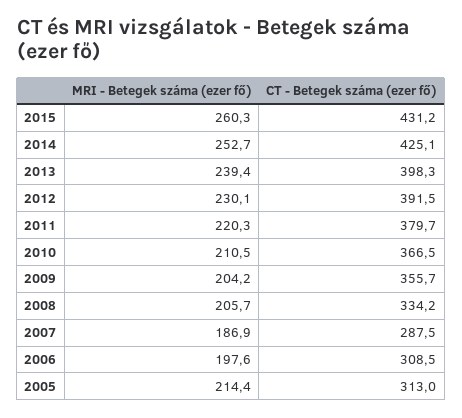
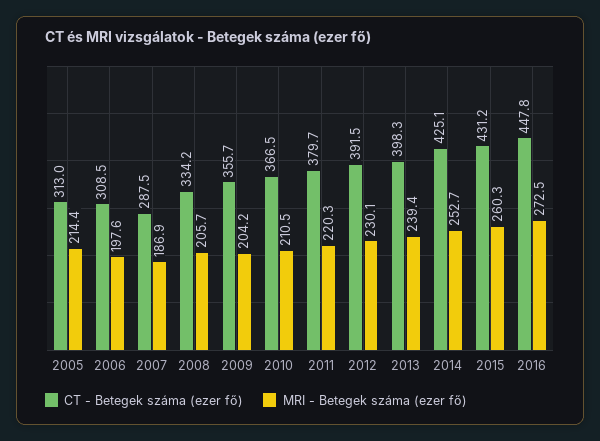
CT - Betegek száma (ezer fő), 2016: none -> 447.8
MRI - Betegek száma (ezer fő), 2016: none -> 272.5

